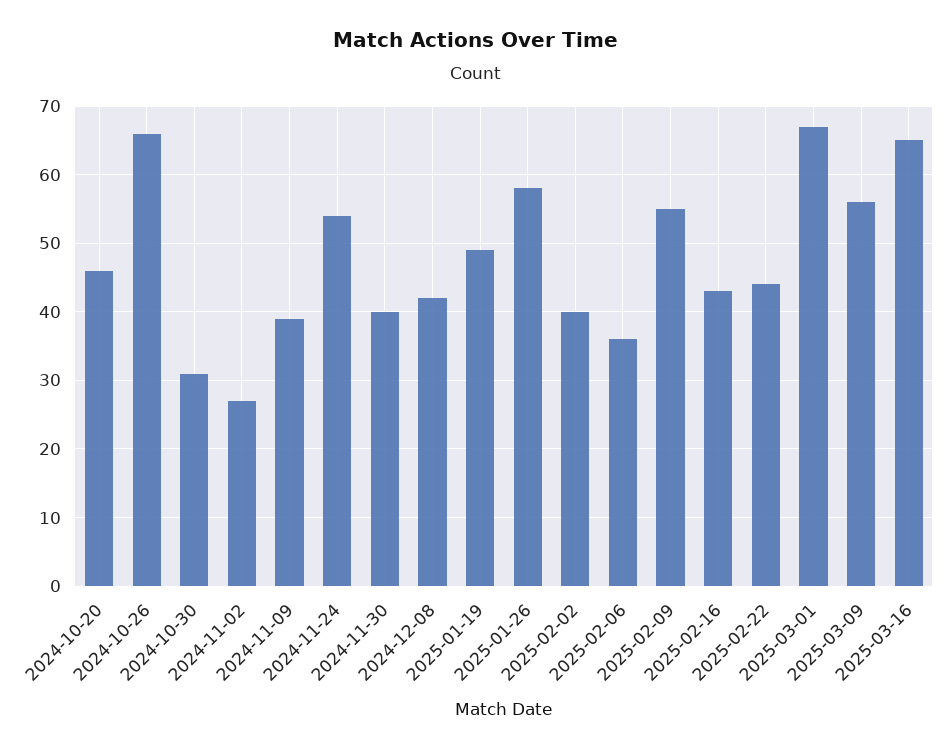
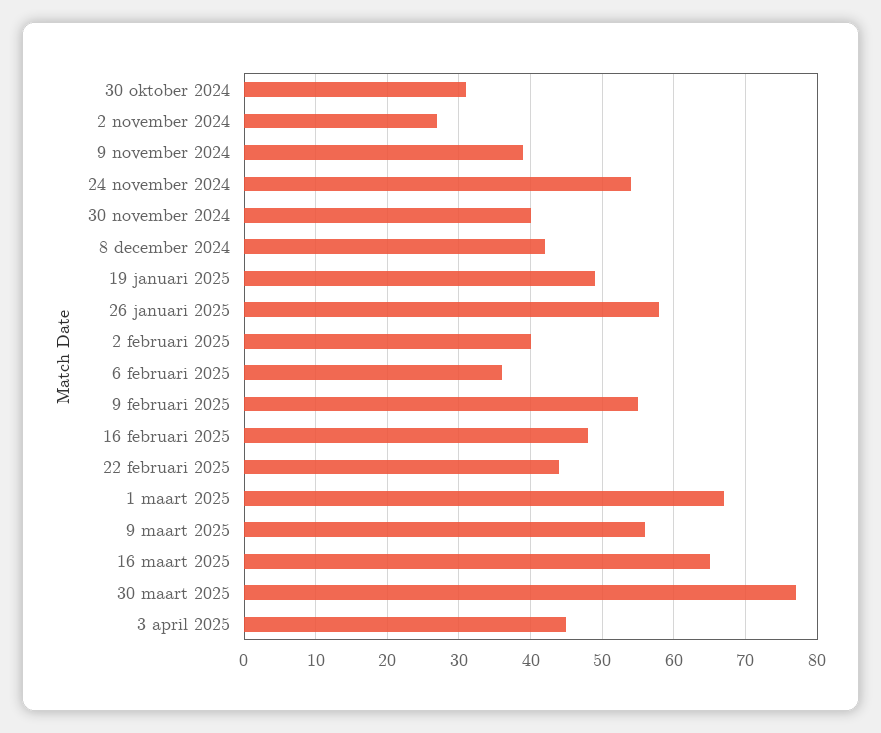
2024-10-20: 46 -> none
2024-10-26: 66 -> none
2025-02-16: 43 -> 48
30 maart 2025: none -> 77
3 april 2025: none -> 45

